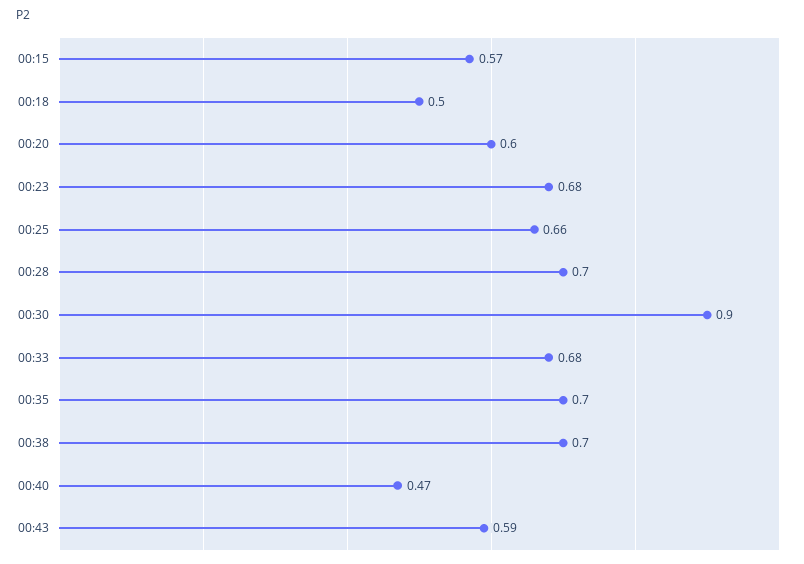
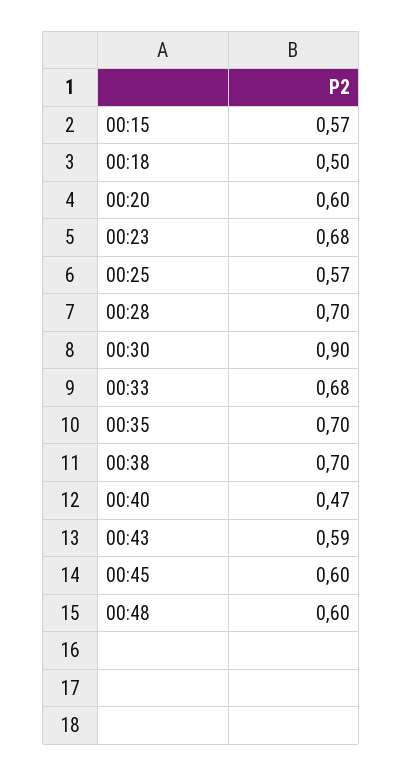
00:25: 0.66 -> 0.57
00:45: none -> 0.6
00:48: none -> 0.6

